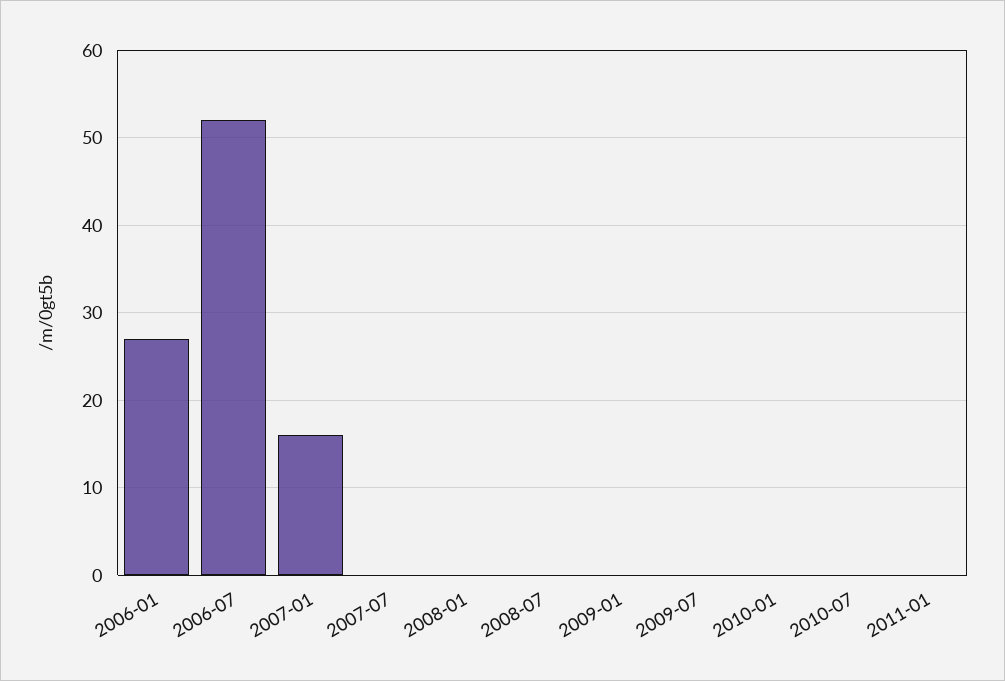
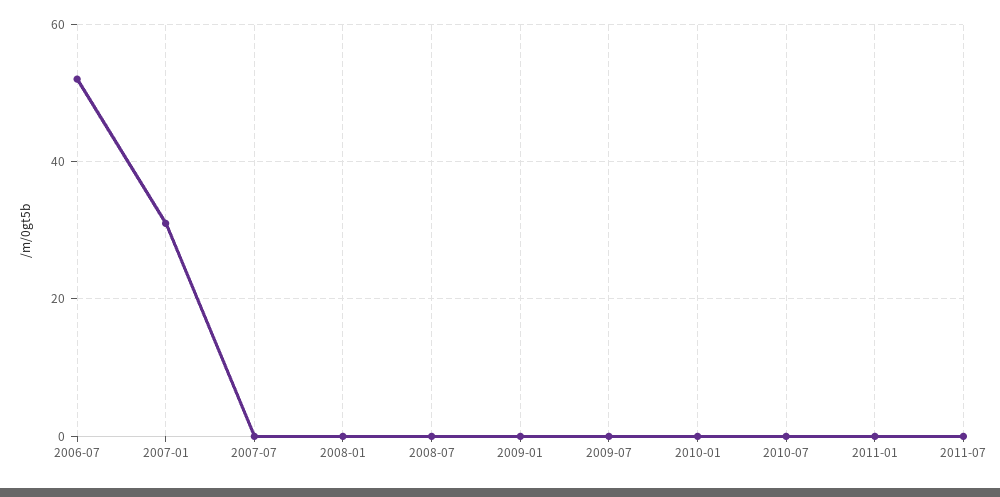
2006-01: 27 -> none
2007-01: 16 -> 30
2011-07: none -> 0

